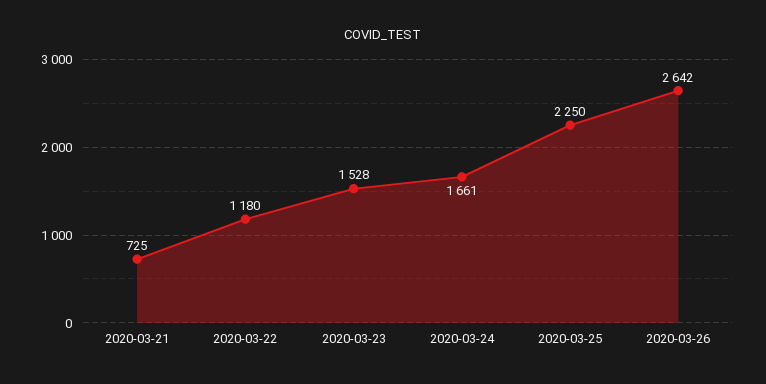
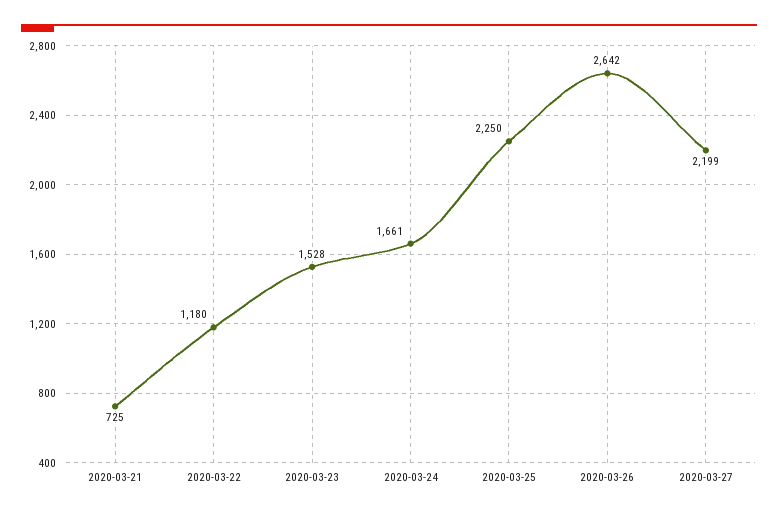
2020-03-27: none -> 2199

